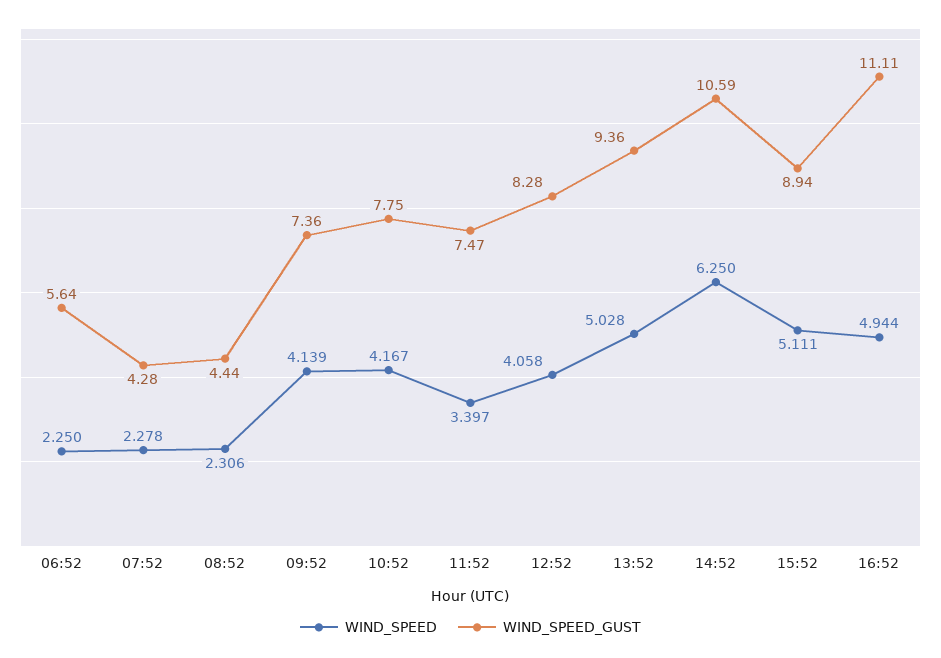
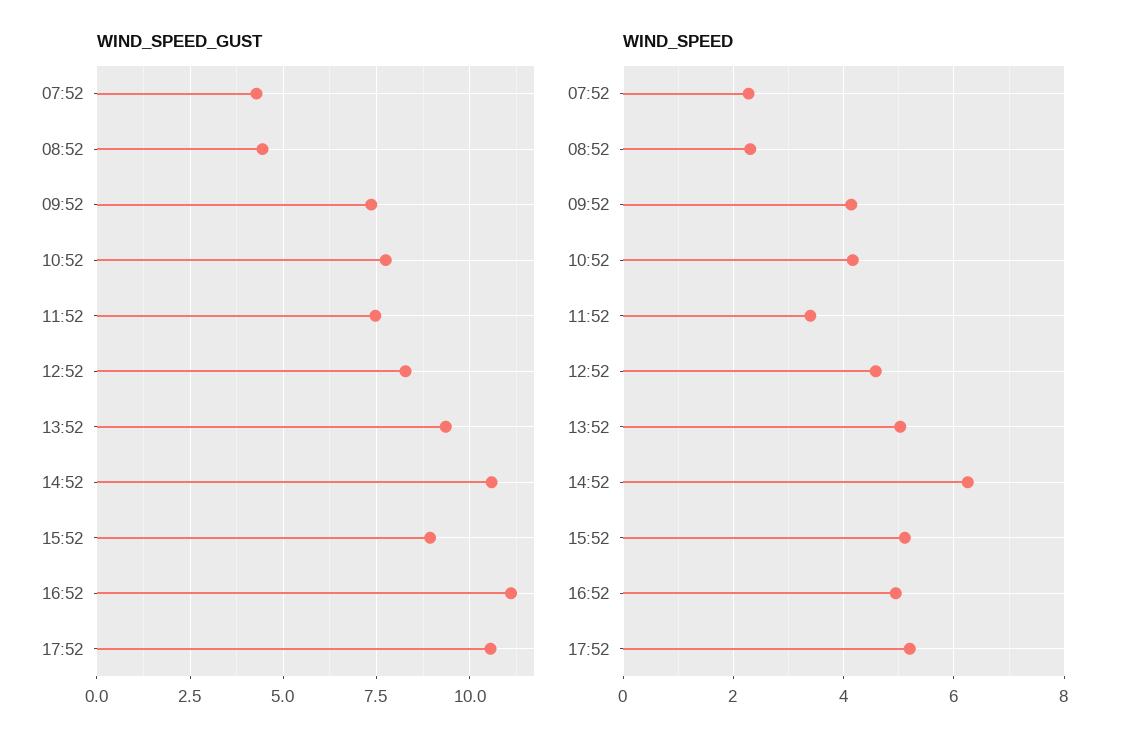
WIND_SPEED, 06:52: 2.25 -> none
WIND_SPEED_GUST, 06:52: 5.64 -> none
WIND_SPEED, 12:52: 4.058 -> 4.6
WIND_SPEED_GUST, 17:52: none -> 10.5
WIND_SPEED, 17:52: none -> 5.2

